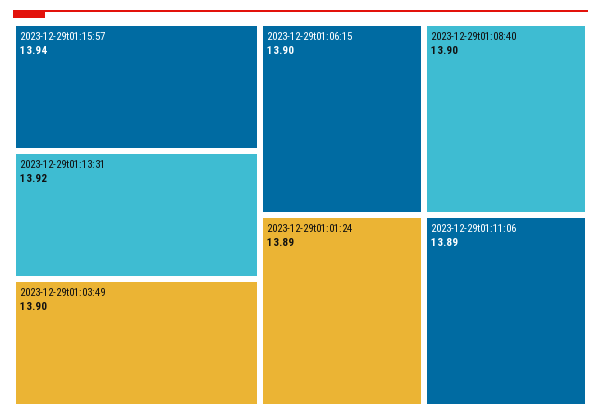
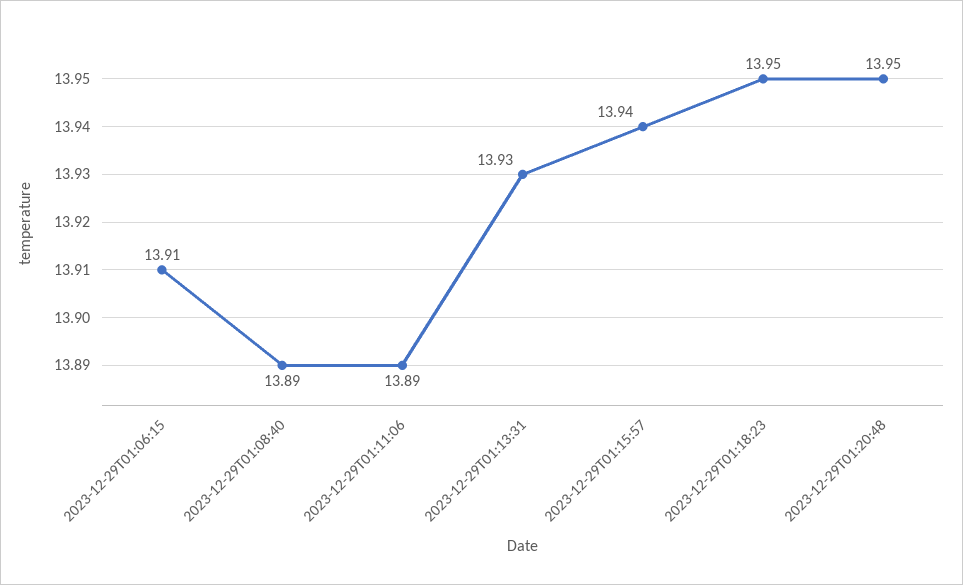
2023-12-29t01:13:31: 13.92 -> 13.93
2023-12-29t01:03:49: 13.9 -> none
2023-12-29t01:06:15: 13.9 -> 13.91
2023-12-29t01:08:40: 13.9 -> 13.89
2023-12-29t01:01:24: 13.89 -> none
2023-12-29T01:18:23: none -> 13.95
2023-12-29T01:20:48: none -> 13.95

